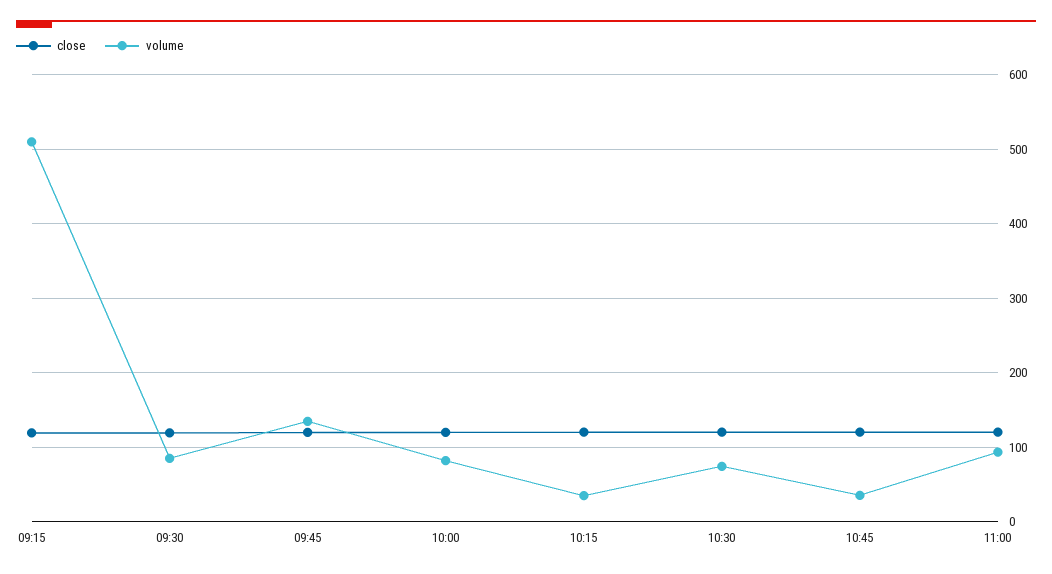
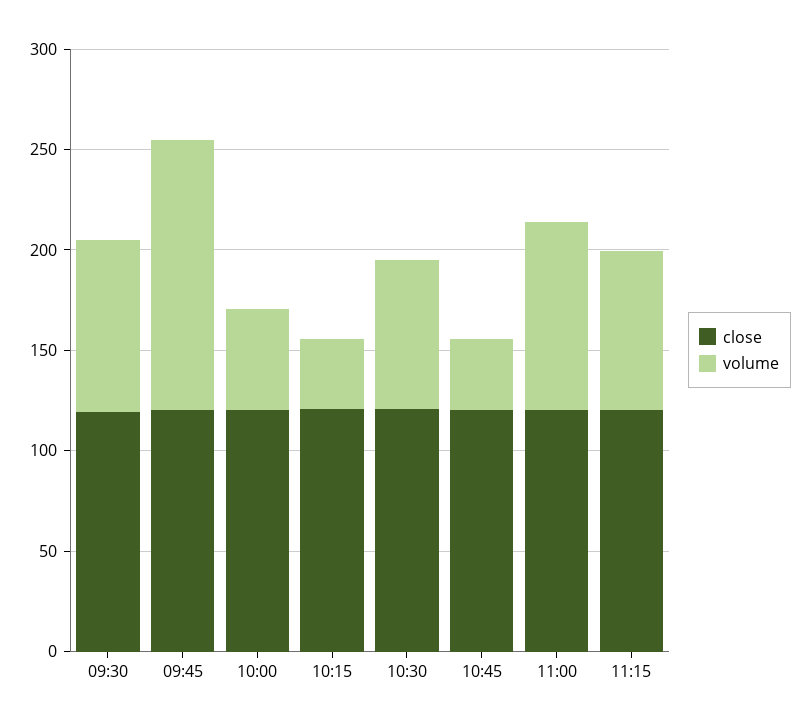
close, 09:15: 120 -> none
volume, 09:15: 510 -> none
volume, 10:00: 80 -> 50
close, 11:15: none -> 120
volume, 11:15: none -> 80

